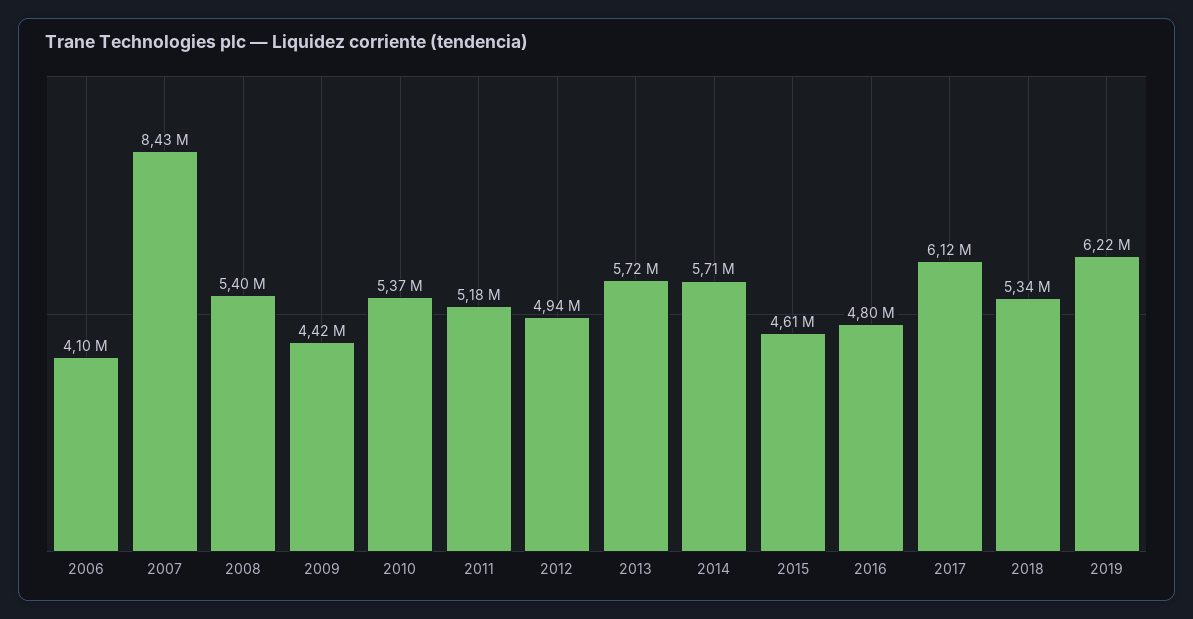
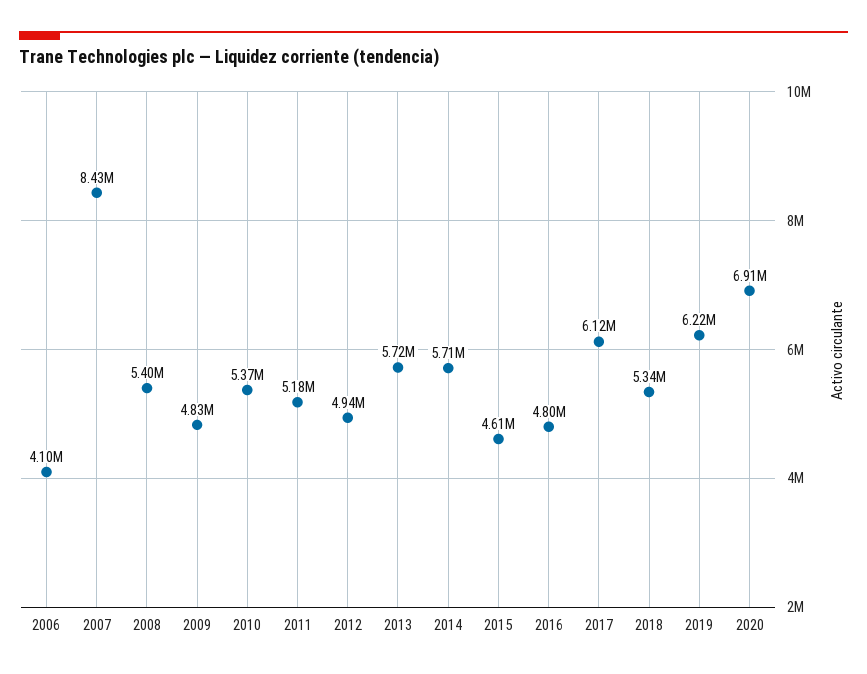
2009: 4420000 -> 4830000
2020: none -> 6910000

